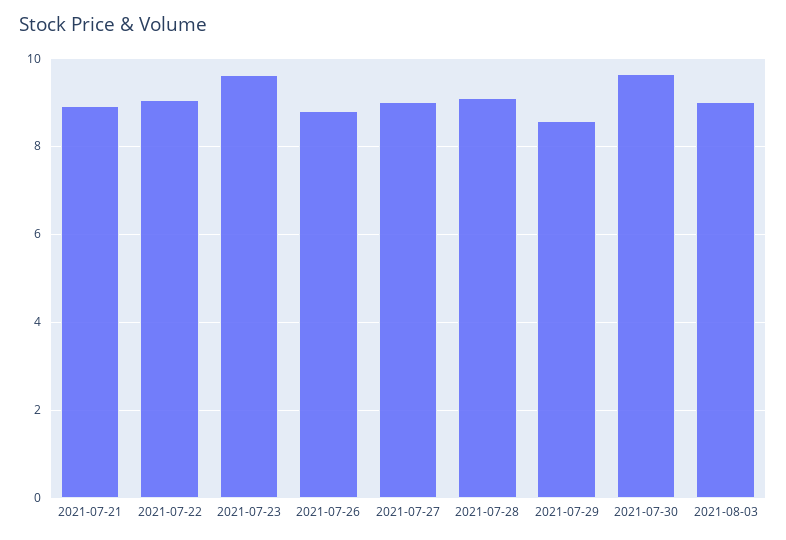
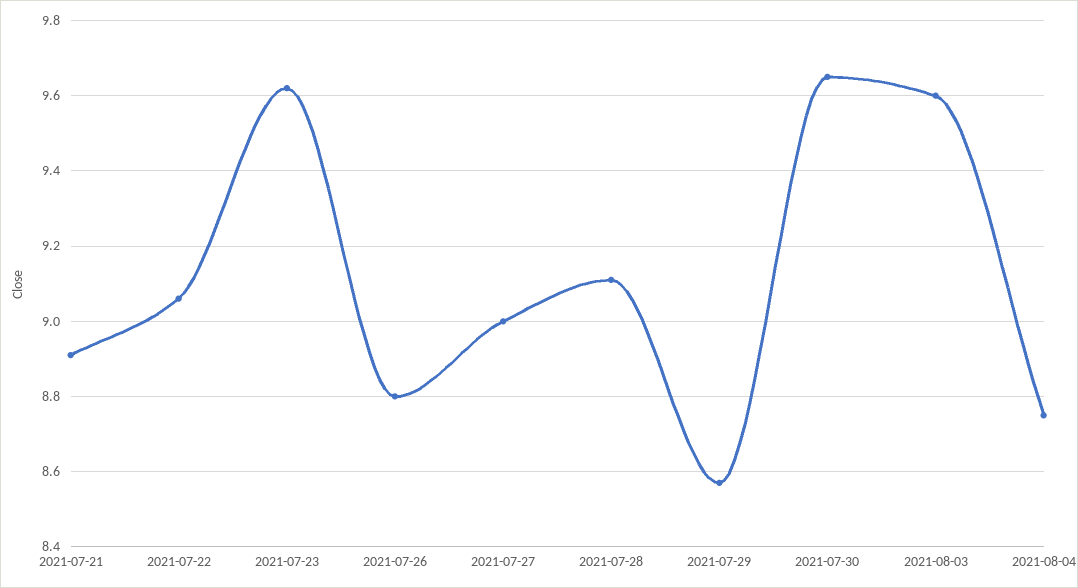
2021-08-03: 9 -> 9.6
2021-08-04: none -> 8.75

